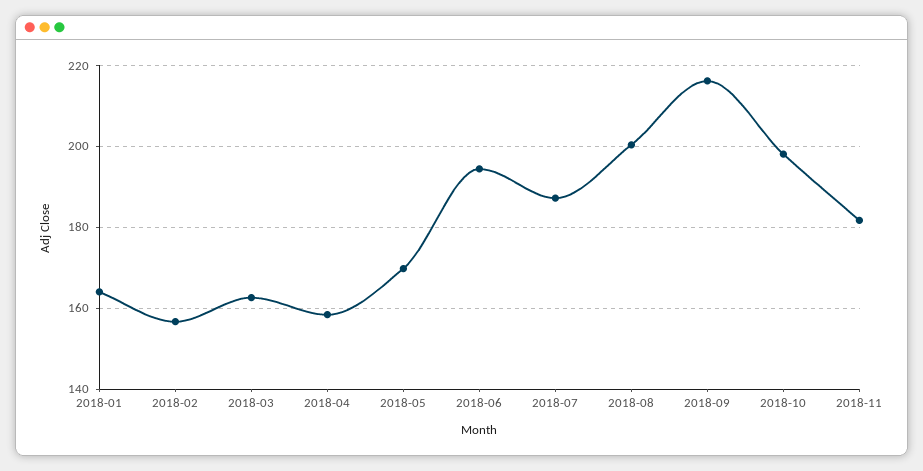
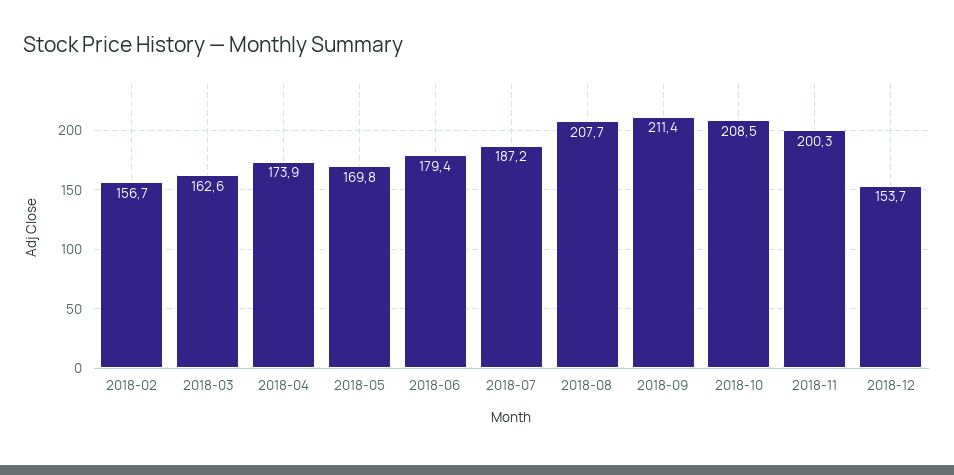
2018-01: 164 -> none
2018-04: 158 -> 173.9
2018-06: 194 -> 179.4
2018-08: 200 -> 207.7
2018-09: 216 -> 211.4
2018-10: 198 -> 208.5
2018-11: 182 -> 200.3
2018-12: none -> 153.7

